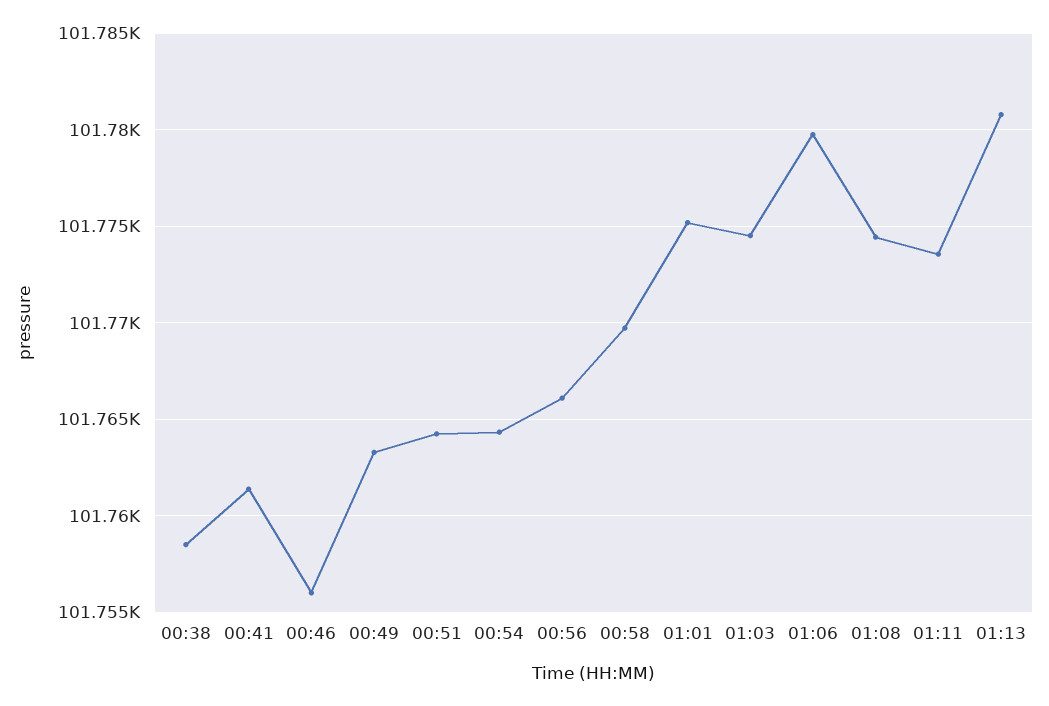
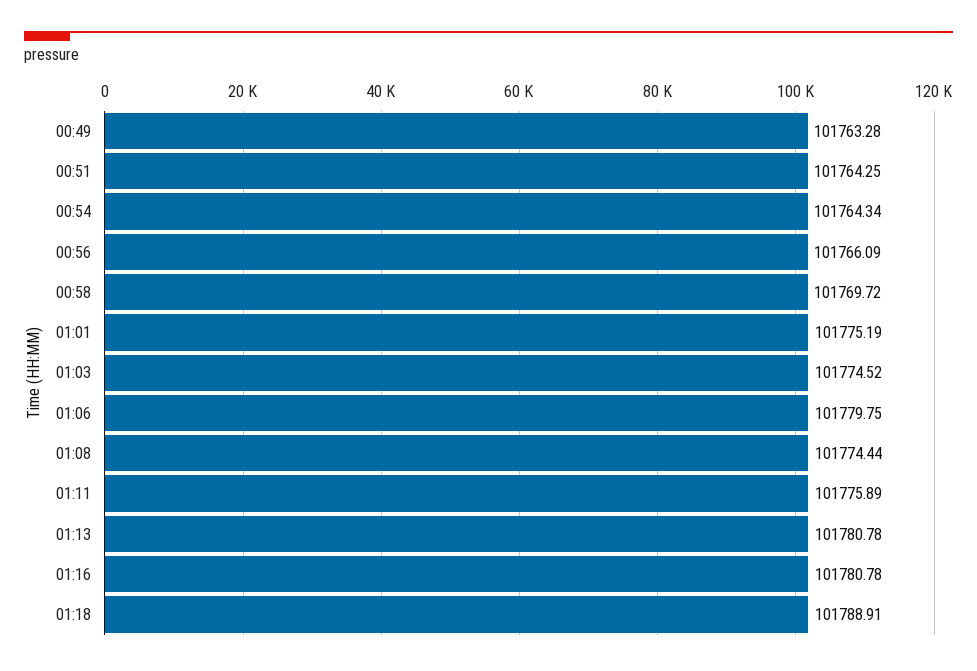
00:38: 101758.5 -> none
00:41: 101761.5 -> none
00:46: 101756 -> none
01:11: 101773.5 -> 101775.89
01:16: none -> 101780.78
01:18: none -> 101788.91

